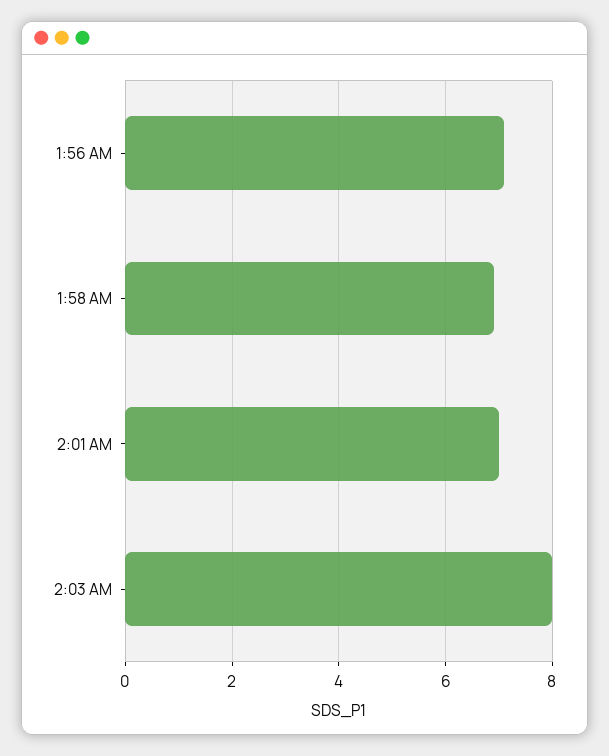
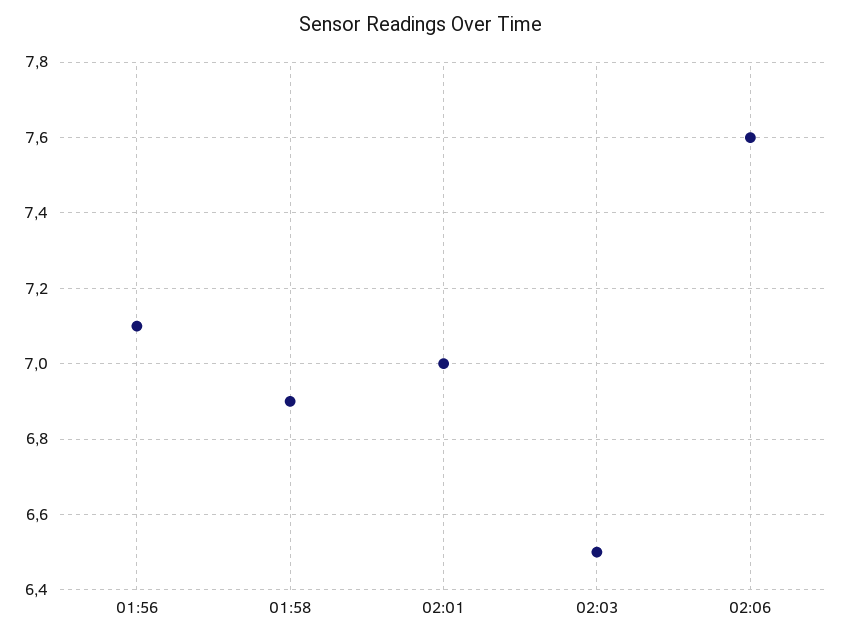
2:03 AM: 8 -> 6.5
02:06: none -> 7.6

